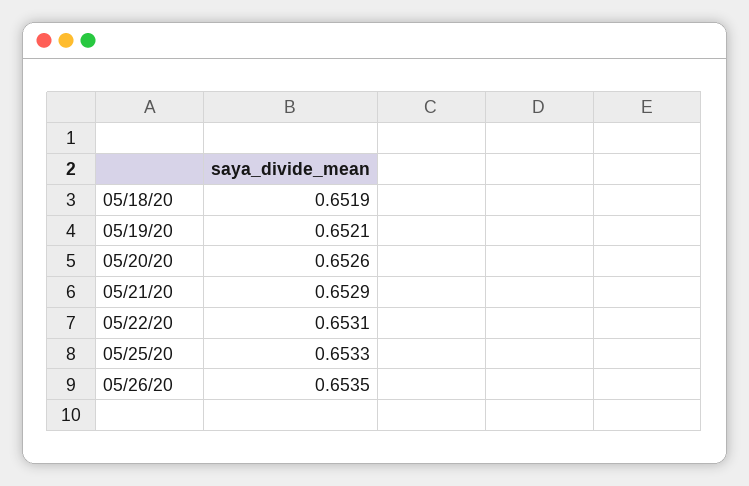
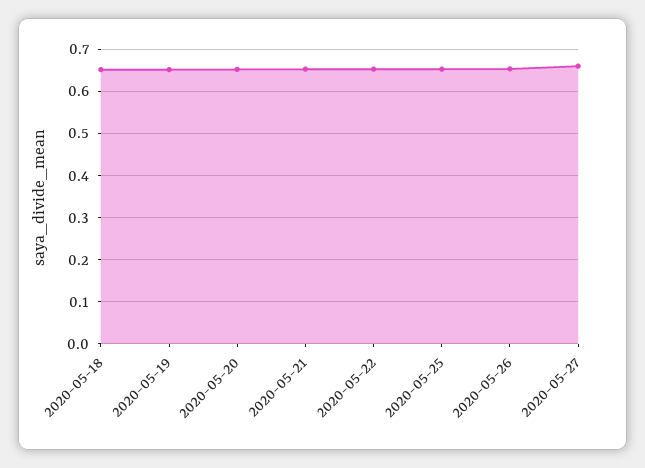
2020-05-27: none -> 0.66

